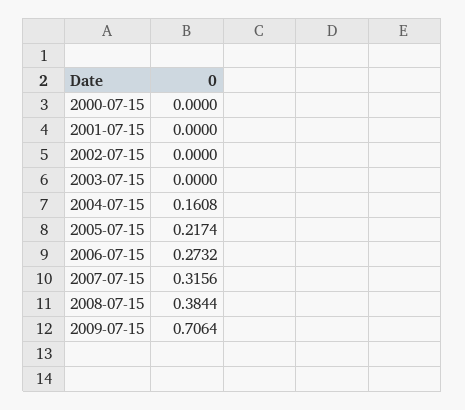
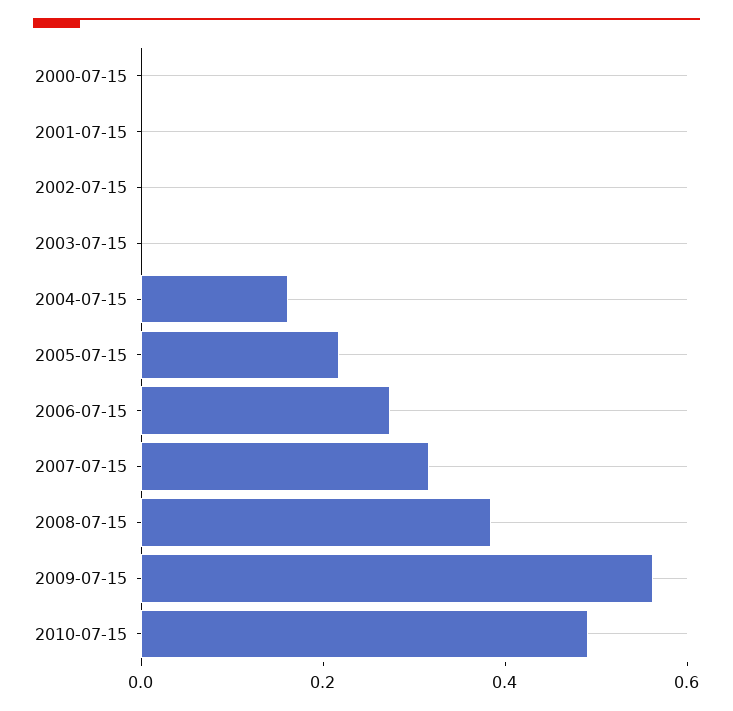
2009-07-15: 0.7064 -> 0.55
2010-07-15: none -> 0.5

